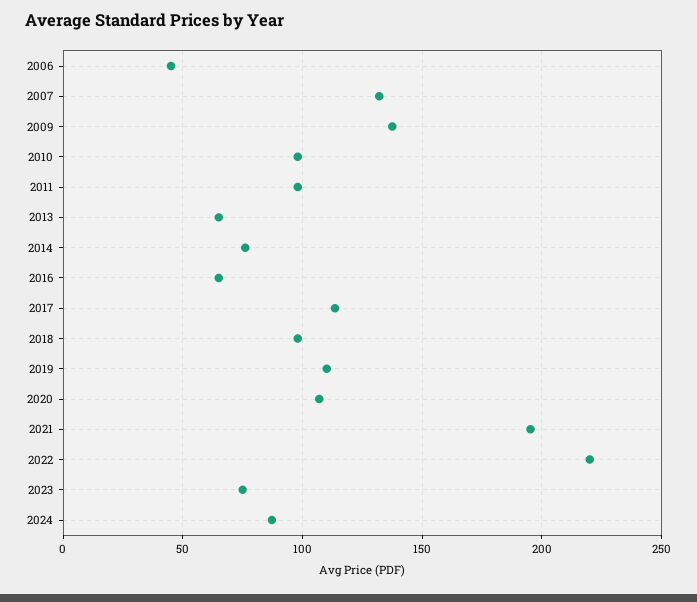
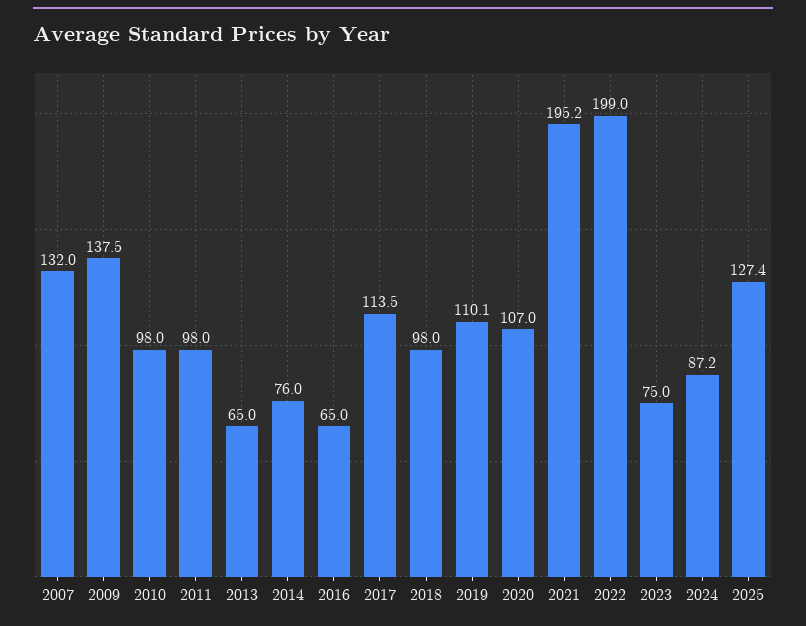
2006: 45 -> none
2022: 220 -> 199
2025: none -> 127.4

